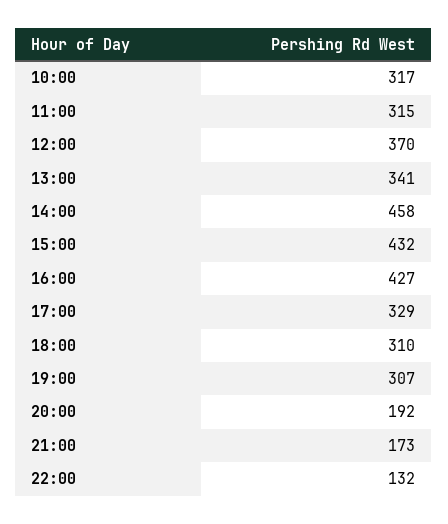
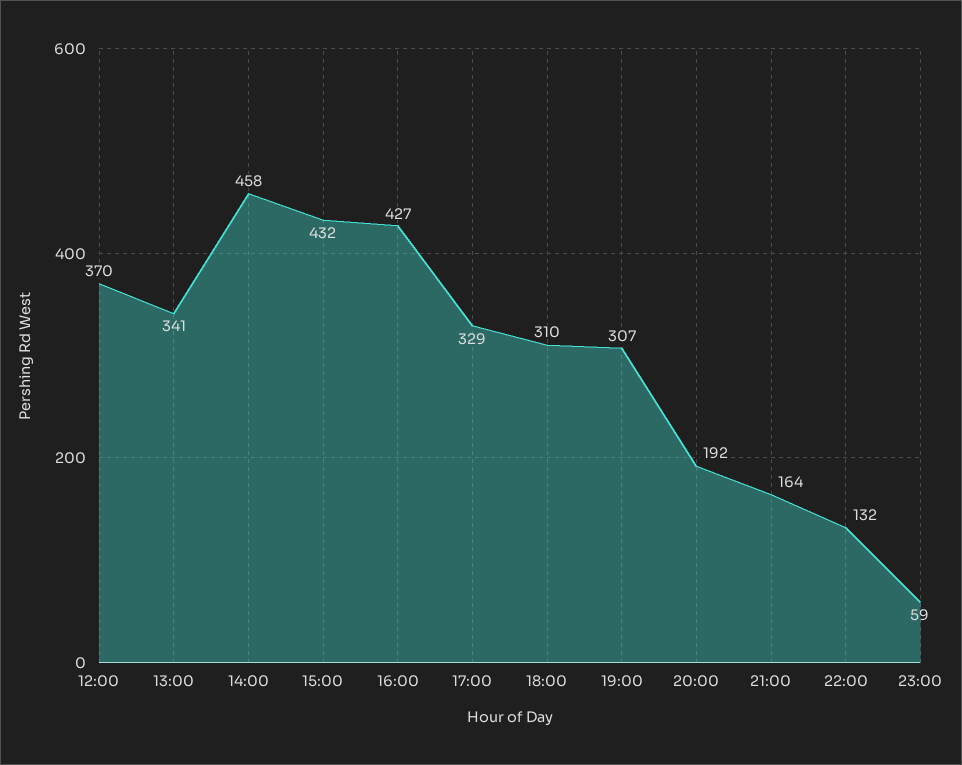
10:00: 317 -> none
11:00: 315 -> none
21:00: 173 -> 164
23:00: none -> 59

